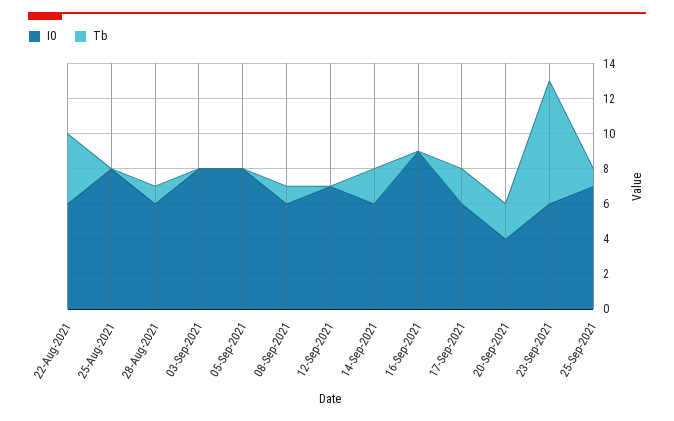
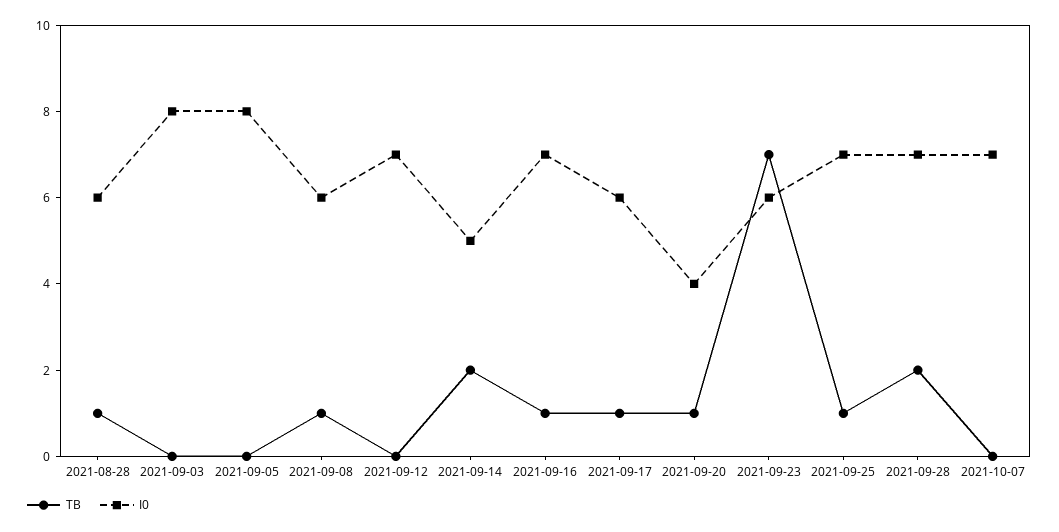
I0, 22-Aug-2021: 6 -> none
Tb, 22-Aug-2021: 4 -> none
I0, 25-Aug-2021: 8 -> none
Tb, 25-Aug-2021: 0 -> none
I0, 14-Sep-2021: 6 -> 5
I0, 16-Sep-2021: 9 -> 7
Tb, 16-Sep-2021: 0 -> 1
Tb, 17-Sep-2021: 2 -> 1
Tb, 20-Sep-2021: 2 -> 1
Tb, 2021-09-28: none -> 2
I0, 2021-09-28: none -> 7
Tb, 2021-10-07: none -> 0
I0, 2021-10-07: none -> 7

